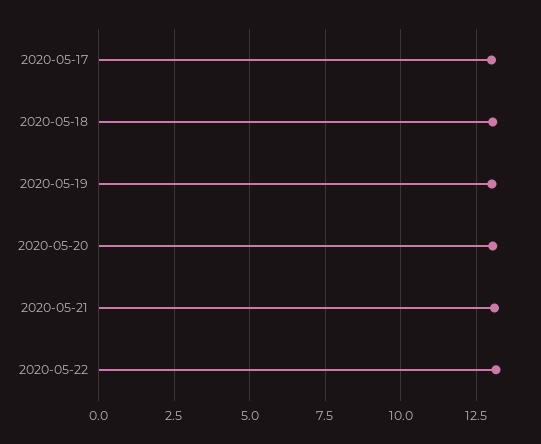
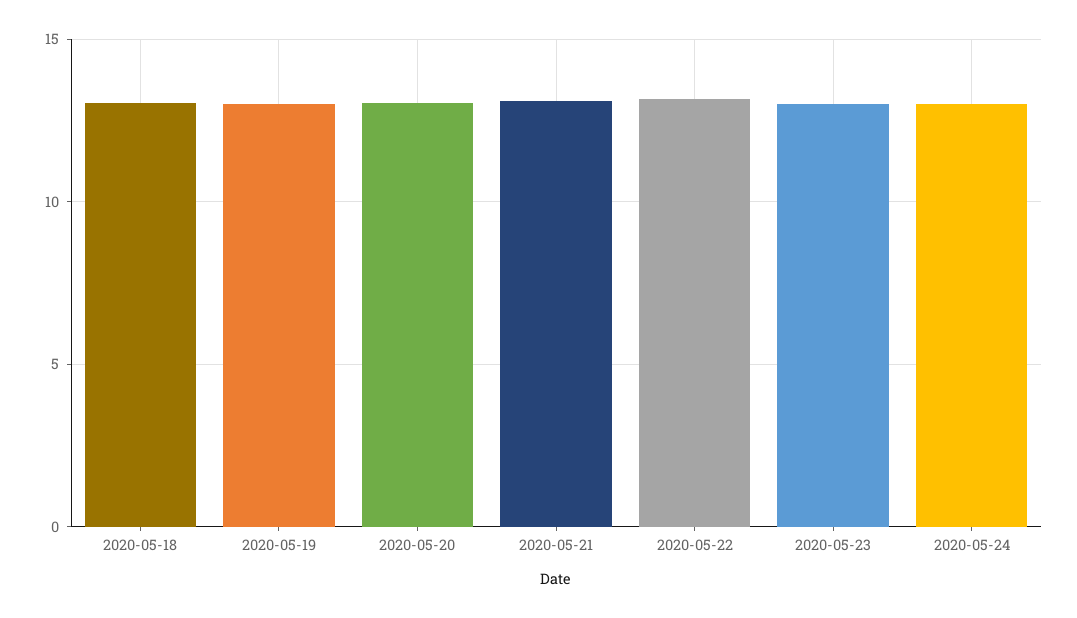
2020-05-17: 13 -> none
2020-05-23: none -> 13
2020-05-24: none -> 13

